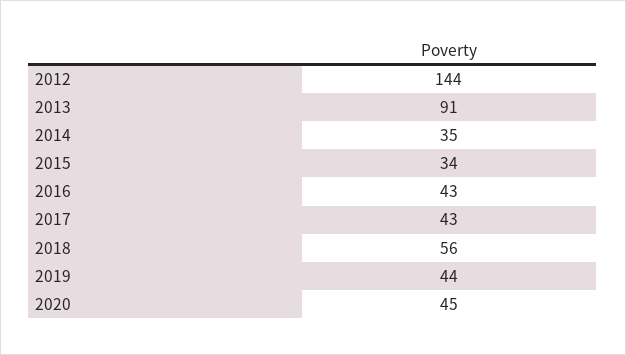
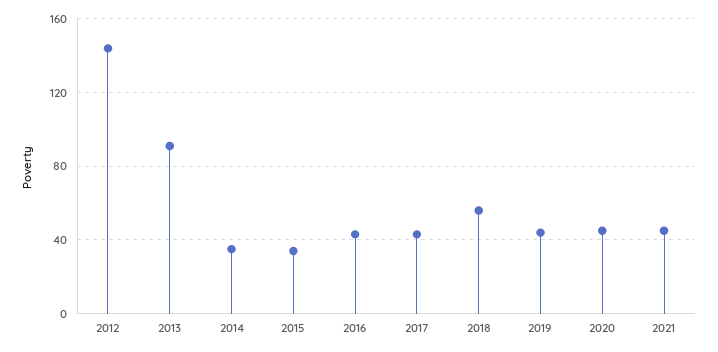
2021: none -> 45

